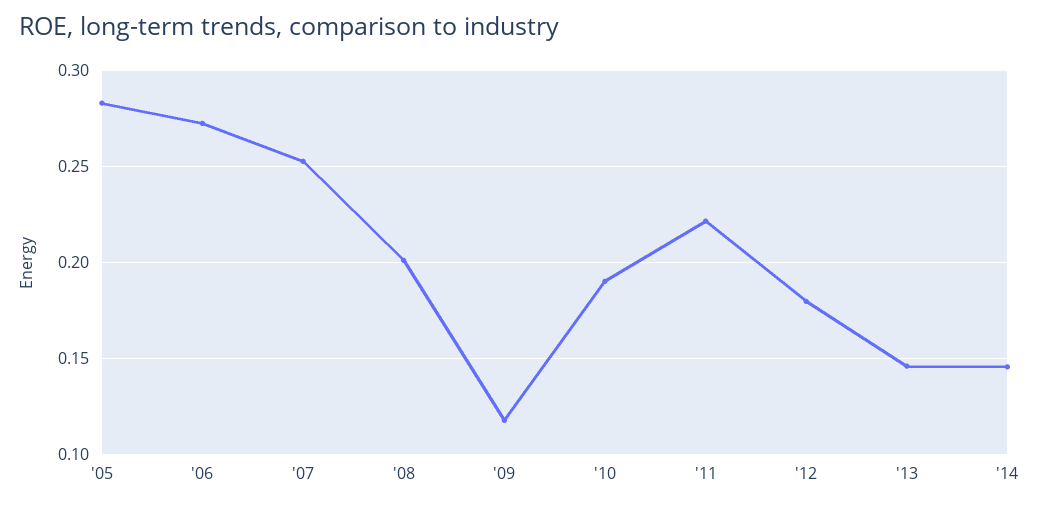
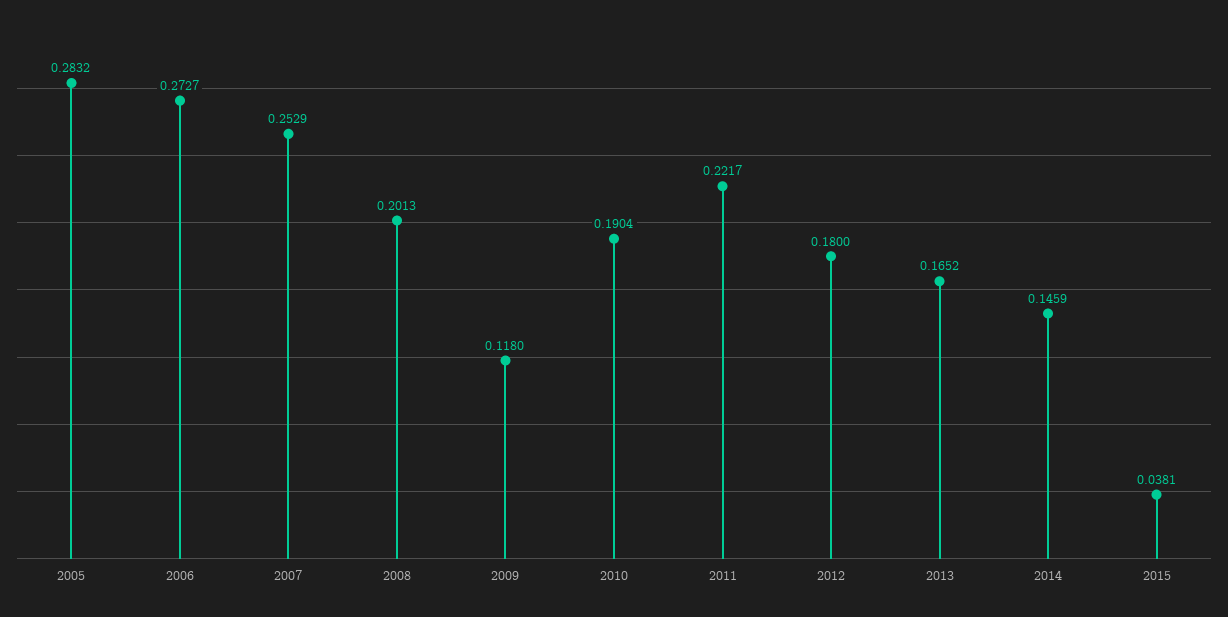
'13: 0.145 -> 0.1652
2015: none -> 0.0381

